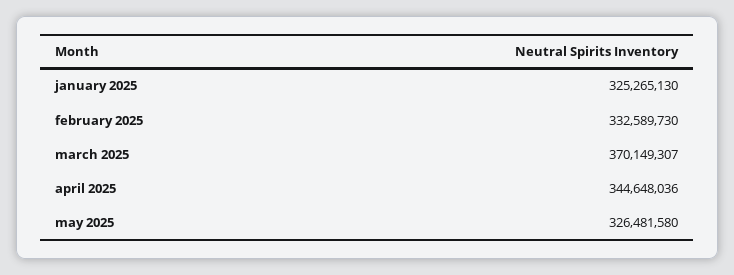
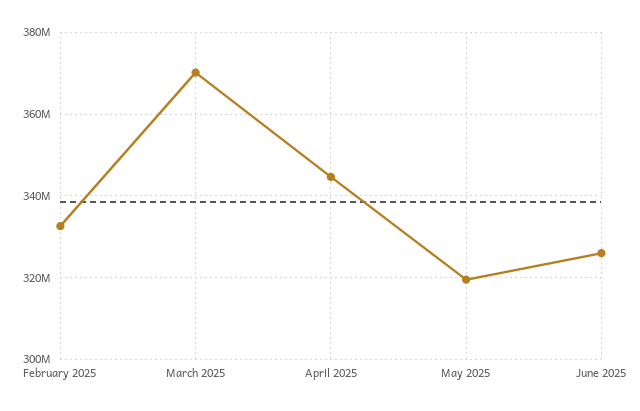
january 2025: 325265130 -> none
may 2025: 326481580 -> 320000000
June 2025: none -> 326000000

